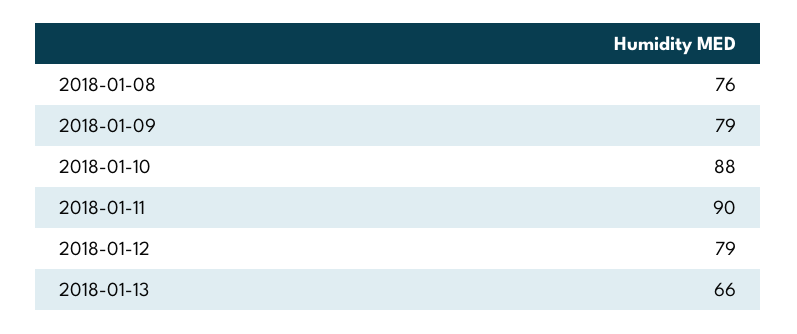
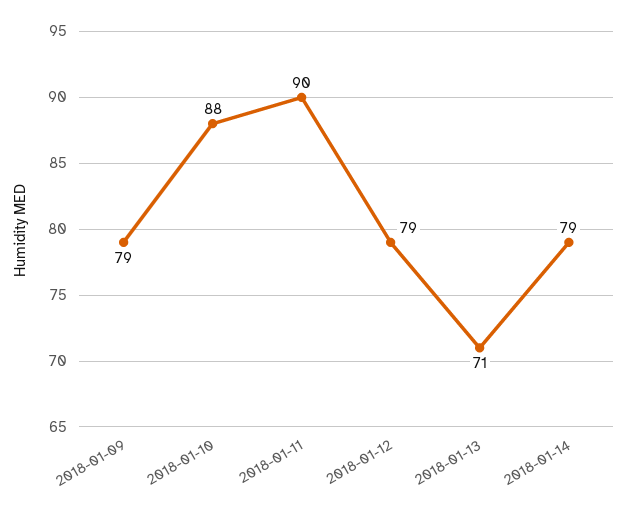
2018-01-08: 76 -> none
2018-01-13: 66 -> 71
2018-01-14: none -> 79

